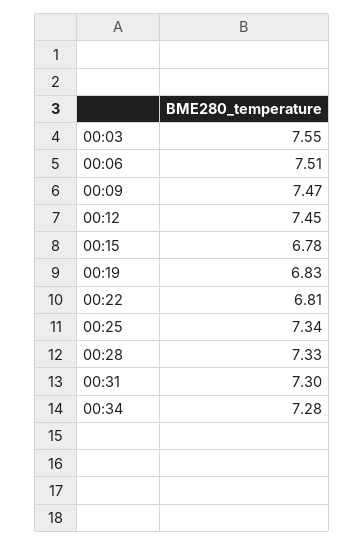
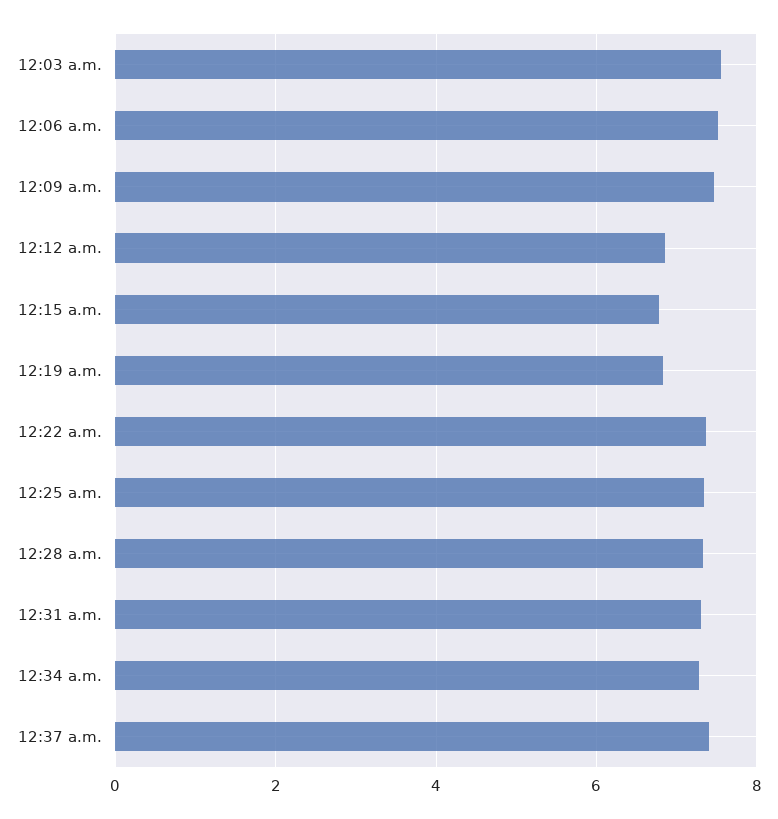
00:12: 7.45 -> 6.8
00:22: 6.81 -> 7.4
12:37 a.m.: none -> 7.4

